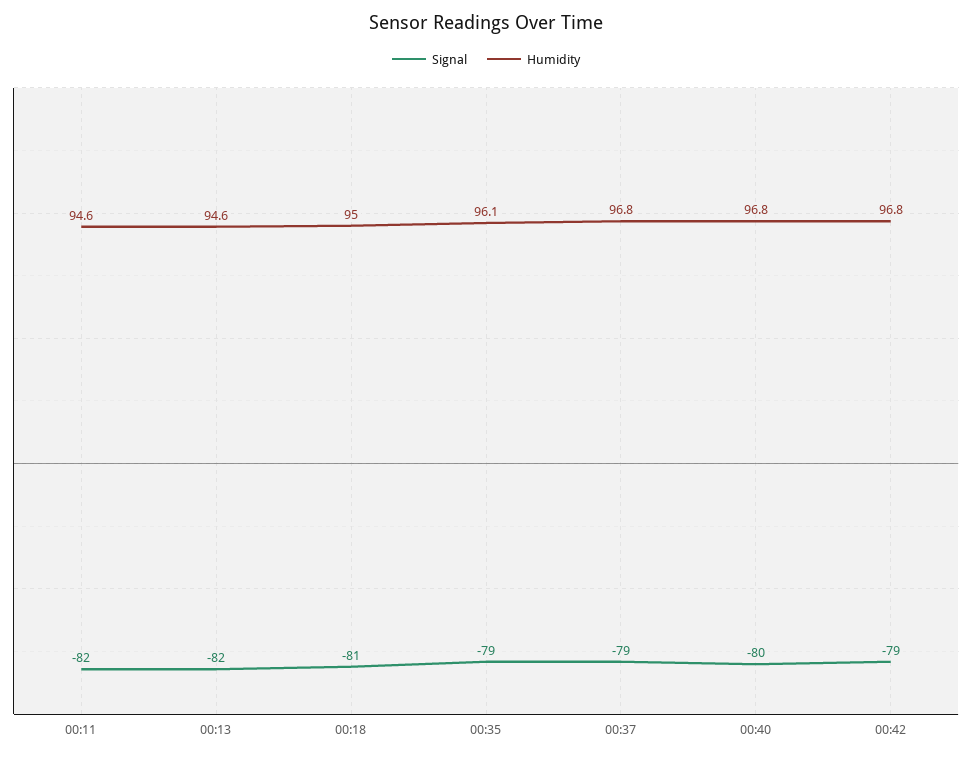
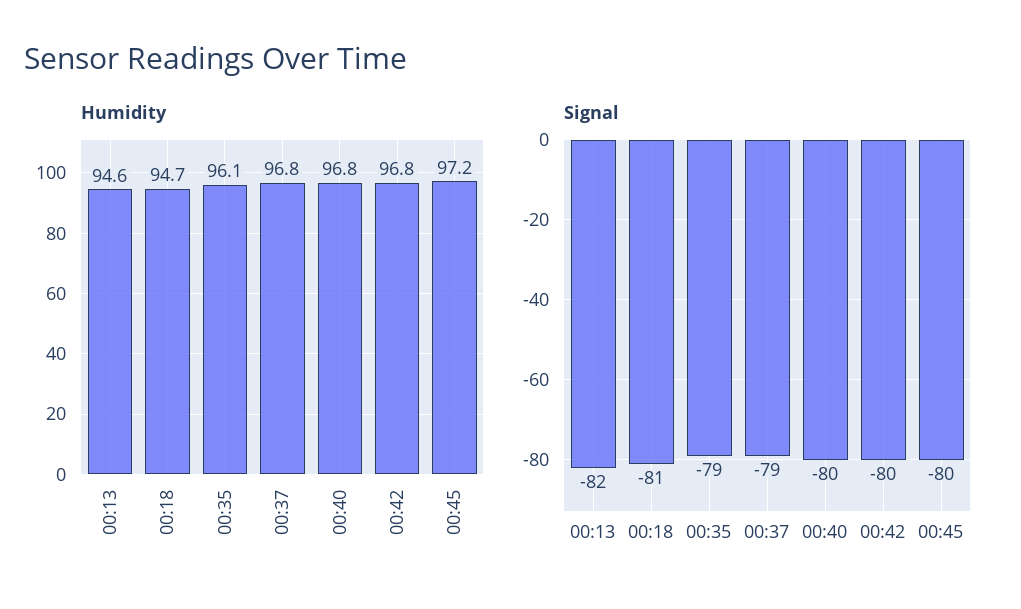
Signal, 00:11: -82 -> none
Humidity, 00:11: 94.6 -> none
Humidity, 00:18: 95 -> 94.7
Signal, 00:42: -79 -> -80
Humidity, 00:45: none -> 97.2
Signal, 00:45: none -> -80

